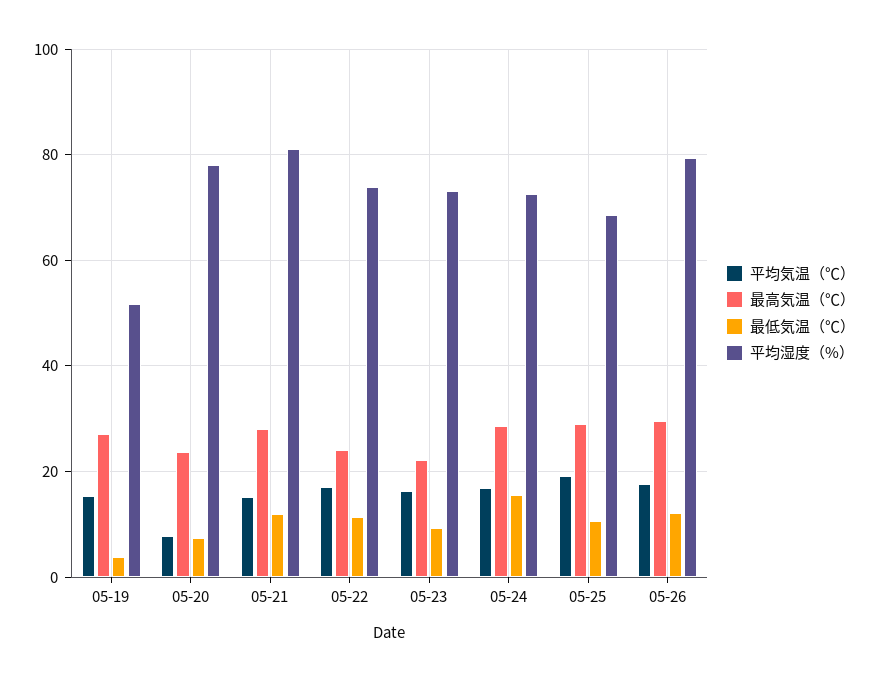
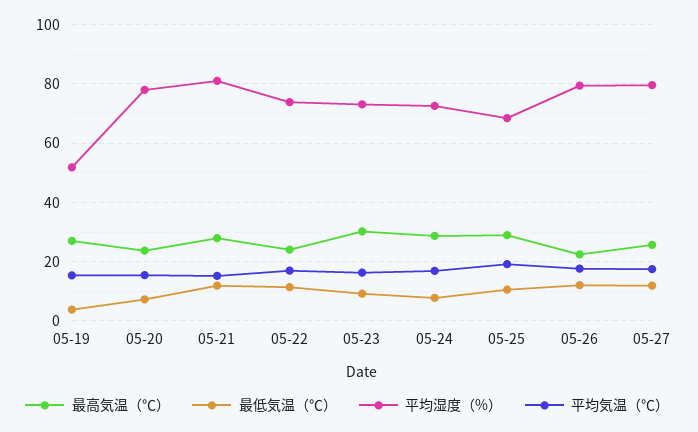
平均気温（℃）, 05-20: 8 -> 15
最高気温（℃）, 05-23: 22 -> 30
最低気温（℃）, 05-24: 16 -> 7.5
最高気温（℃）, 05-26: 30 -> 22.5
最高気温（℃）, 05-27: none -> 25
最低気温（℃）, 05-27: none -> 12.5
平均湿度（%）, 05-27: none -> 80
平均気温（℃）, 05-27: none -> 17.5

